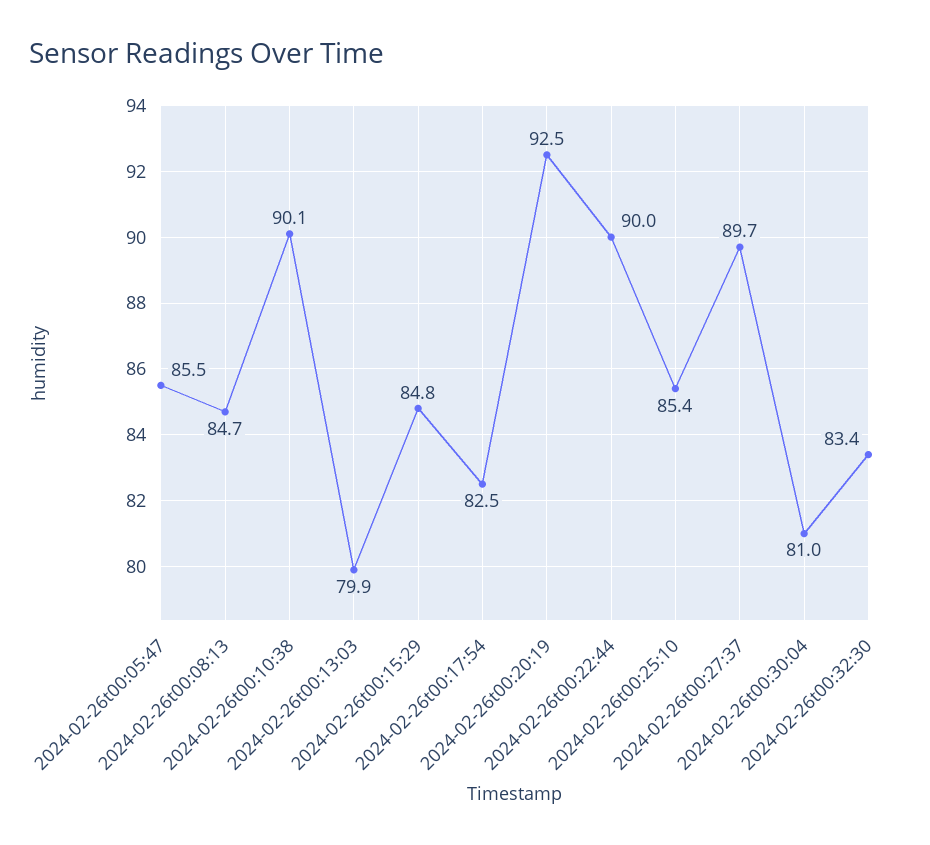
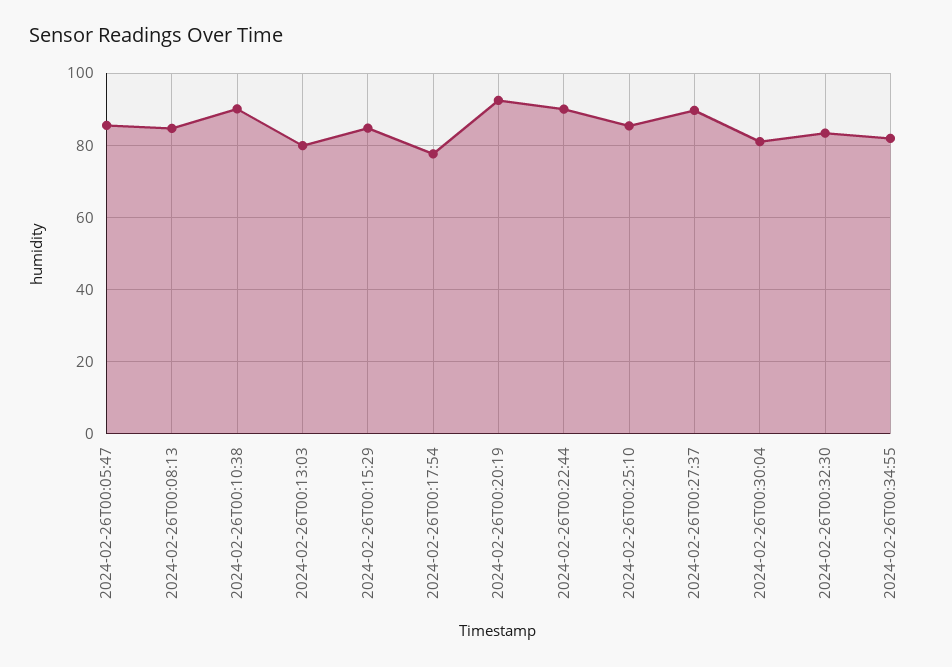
2024-02-26t00:17:54: 82.5 -> 78
2024-02-26T00:34:55: none -> 82

